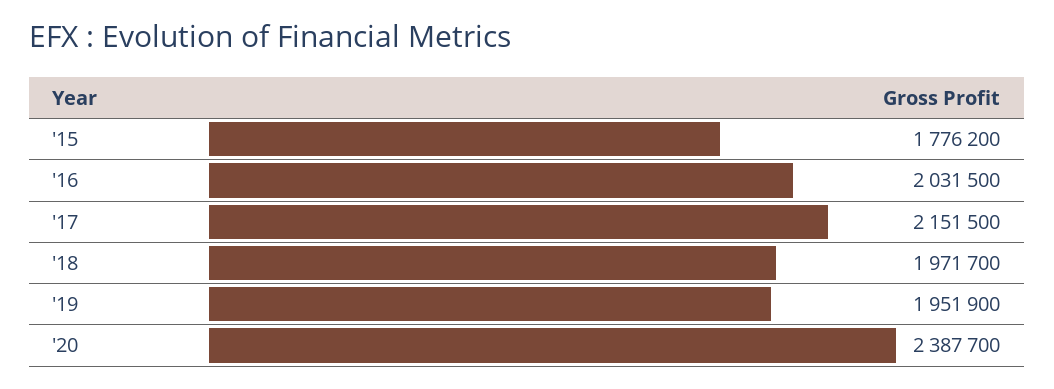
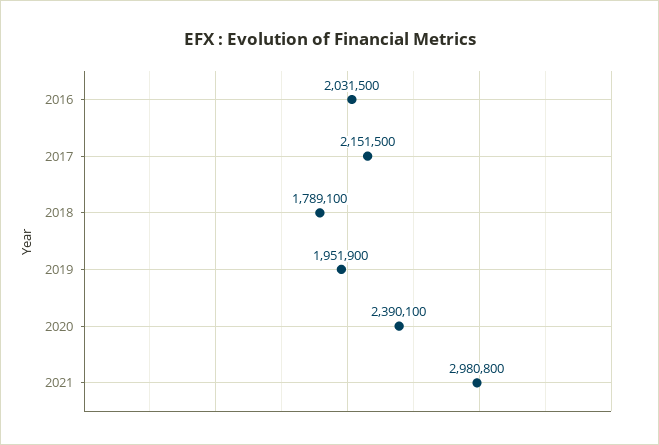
'15: 1776200 -> none
'18: 1971700 -> 1789100
'20: 2387700 -> 2390100
2021: none -> 2980800

